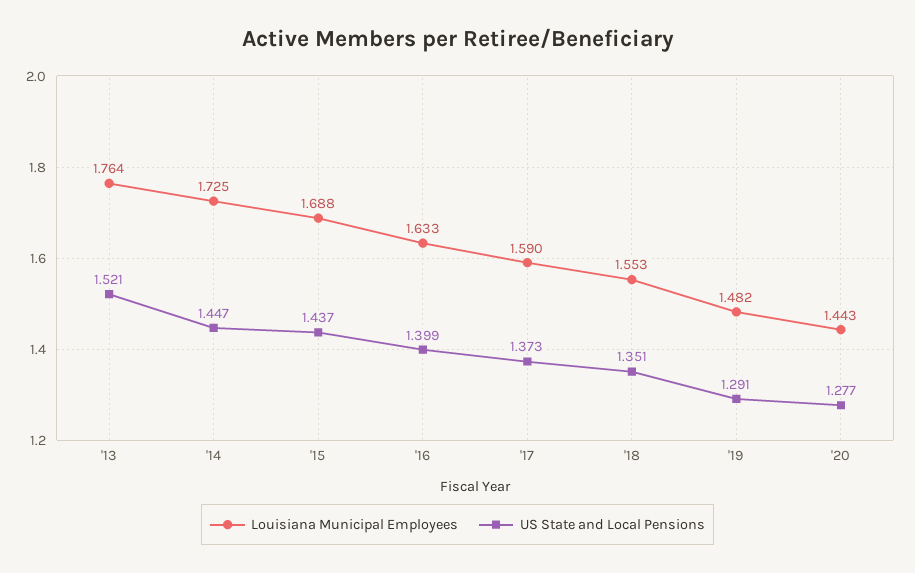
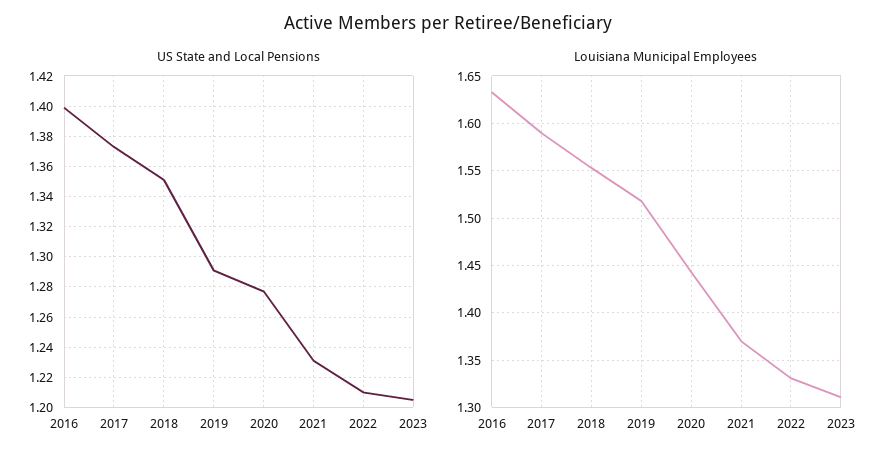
Louisiana Municipal Employees, '13: 1.764 -> none
US State and Local Pensions, '13: 1.521 -> none
Louisiana Municipal Employees, '14: 1.725 -> none
US State and Local Pensions, '14: 1.447 -> none
Louisiana Municipal Employees, '15: 1.688 -> none
US State and Local Pensions, '15: 1.437 -> none
Louisiana Municipal Employees, '19: 1.482 -> 1.52
US State and Local Pensions, 2021: none -> 1.23
US State and Local Pensions, 2022: none -> 1.21
US State and Local Pensions, 2023: none -> 1.205
Louisiana Municipal Employees, 2021: none -> 1.37
Louisiana Municipal Employees, 2022: none -> 1.33
Louisiana Municipal Employees, 2023: none -> 1.31

